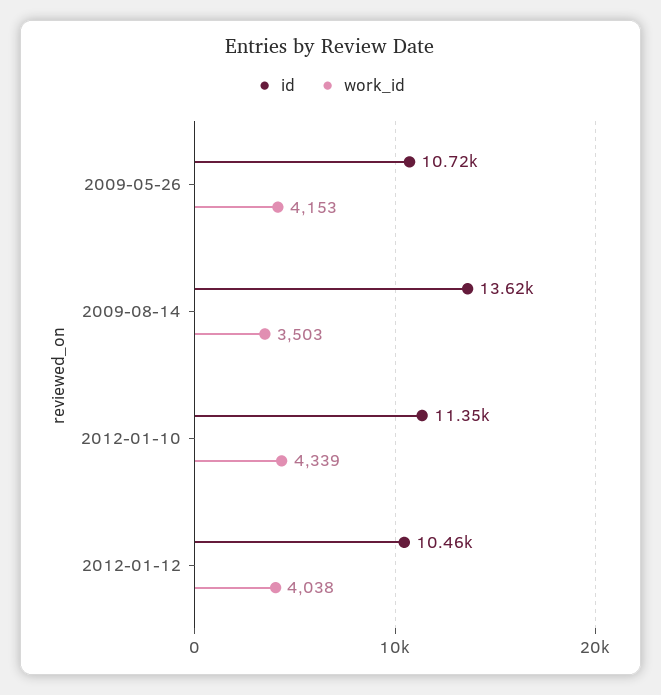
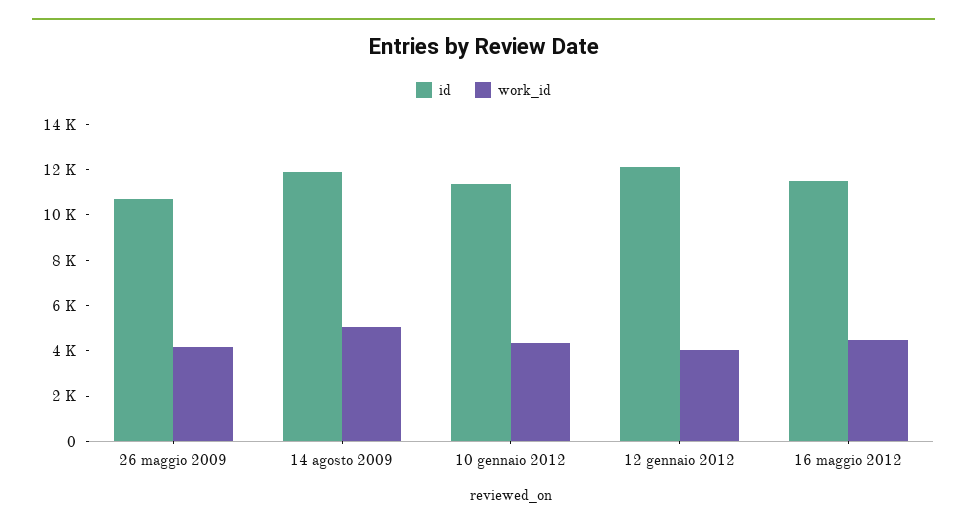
id, 2009-08-14: 13620 -> 12000
work_id, 2009-08-14: 3503 -> 5000
id, 2012-01-12: 10460 -> 12000
id, 16 maggio 2012: none -> 11500
work_id, 16 maggio 2012: none -> 4500

